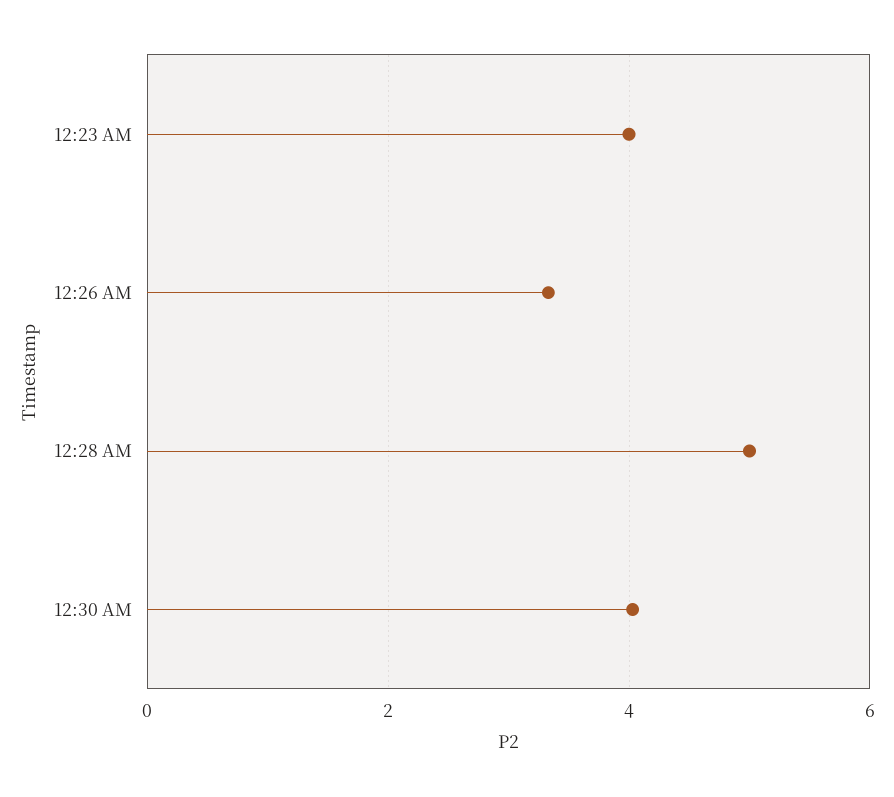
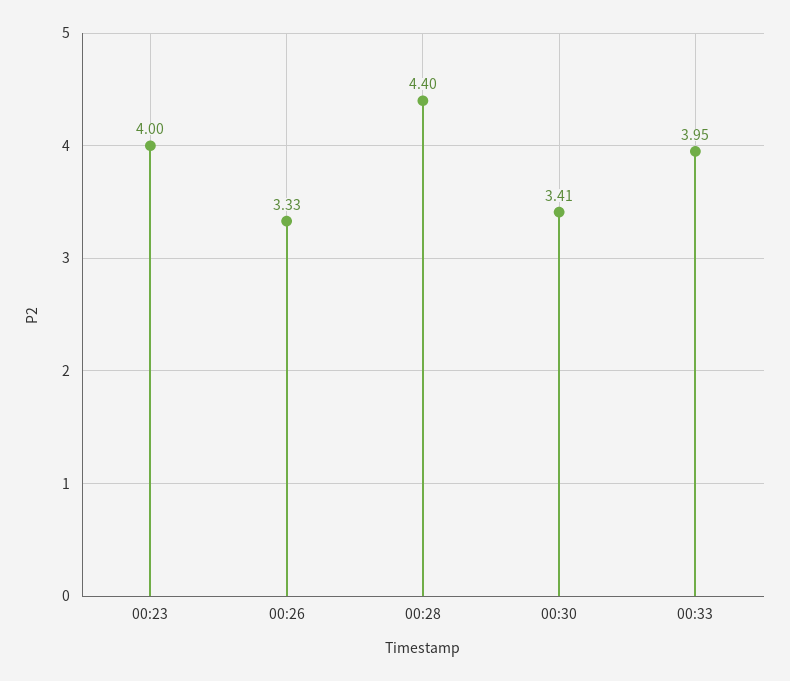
12:28 AM: 5 -> 4.4
12:30 AM: 4 -> 3.41
00:33: none -> 3.95

